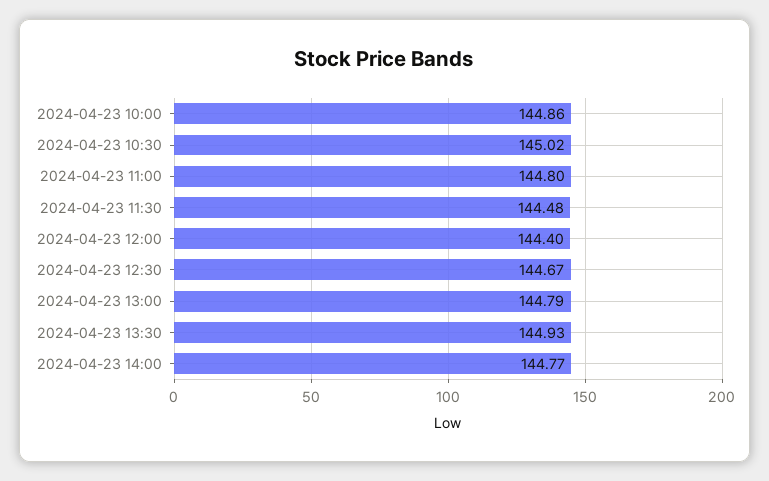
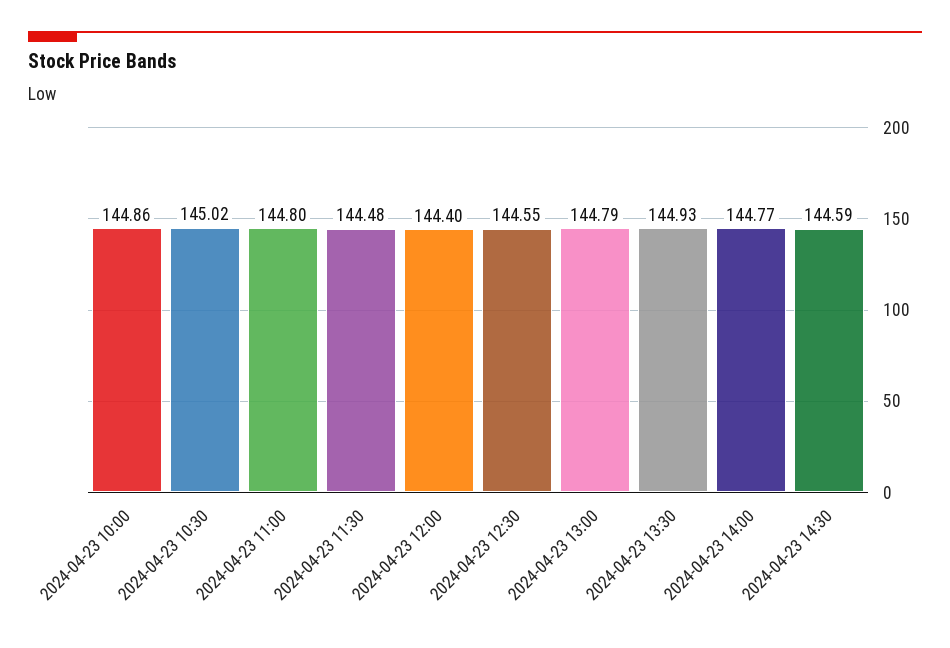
2024-04-23 12:30: 144.67 -> 144.55
2024-04-23 14:30: none -> 144.59

